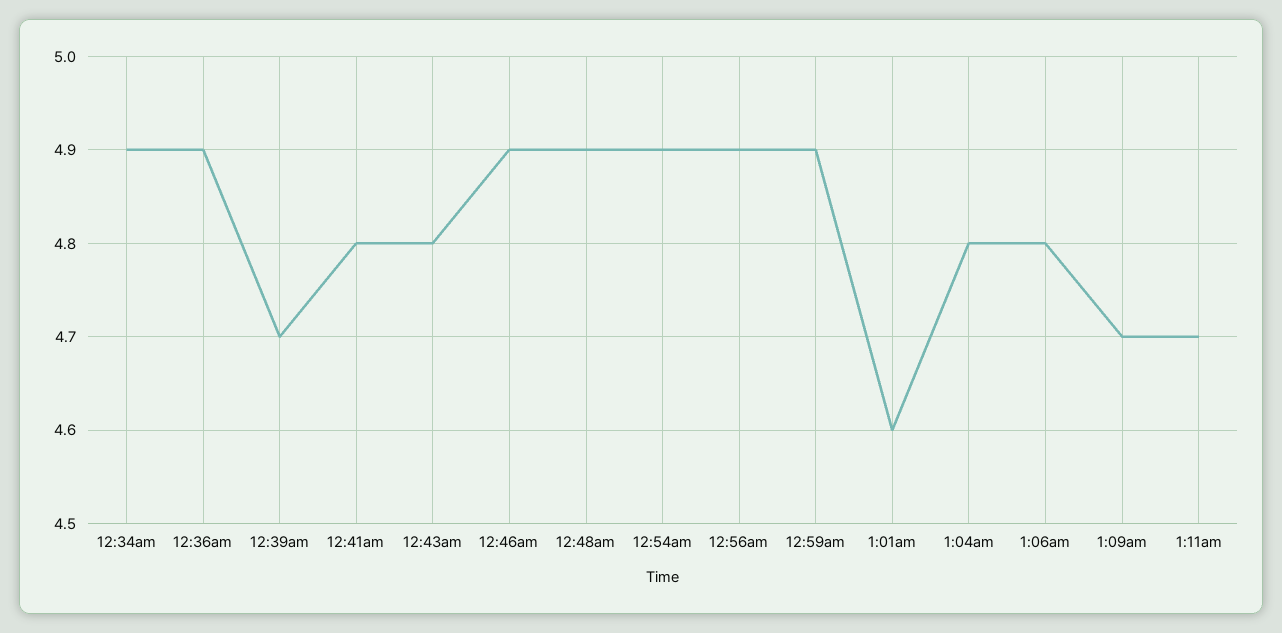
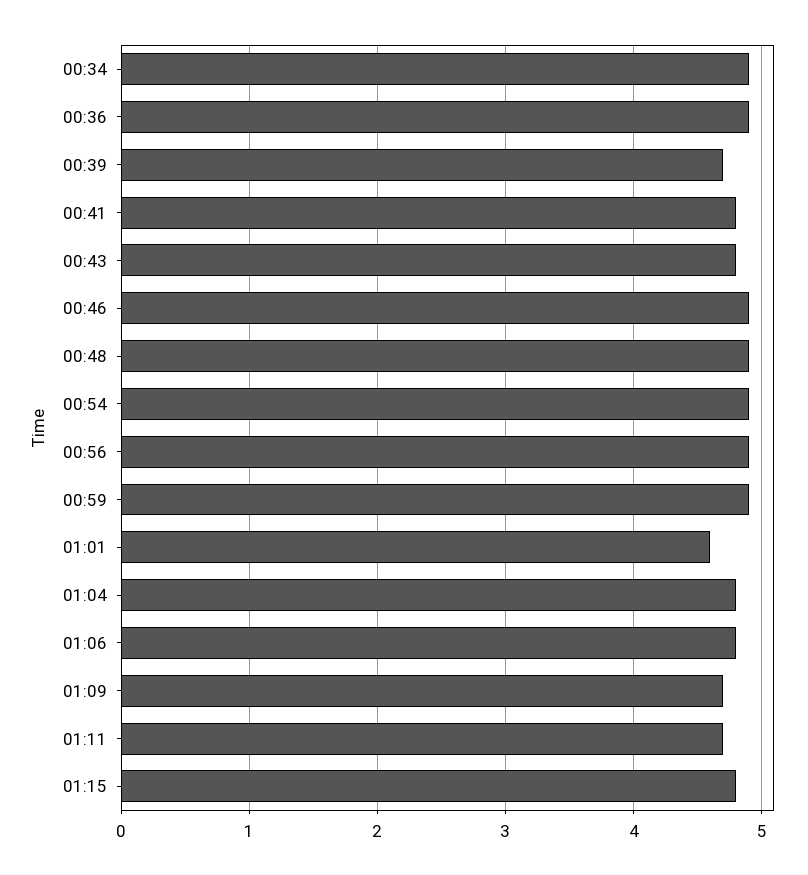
01:15: none -> 4.8

